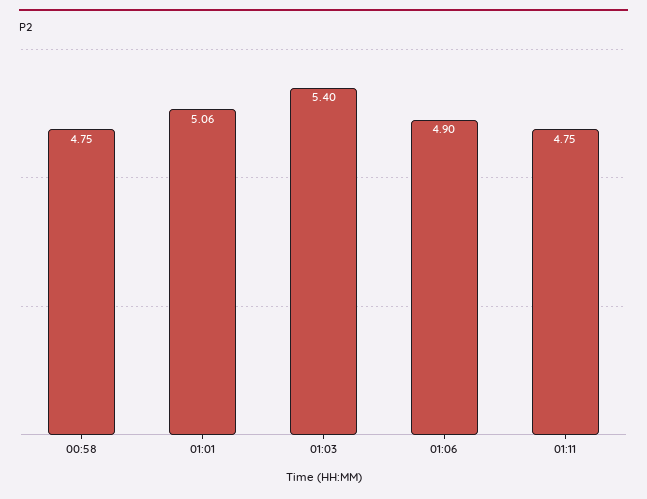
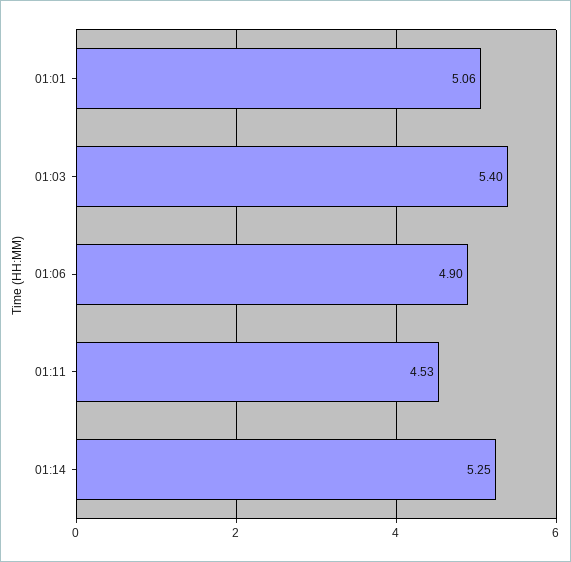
00:58: 4.75 -> none
01:11: 4.75 -> 4.53
01:14: none -> 5.25

